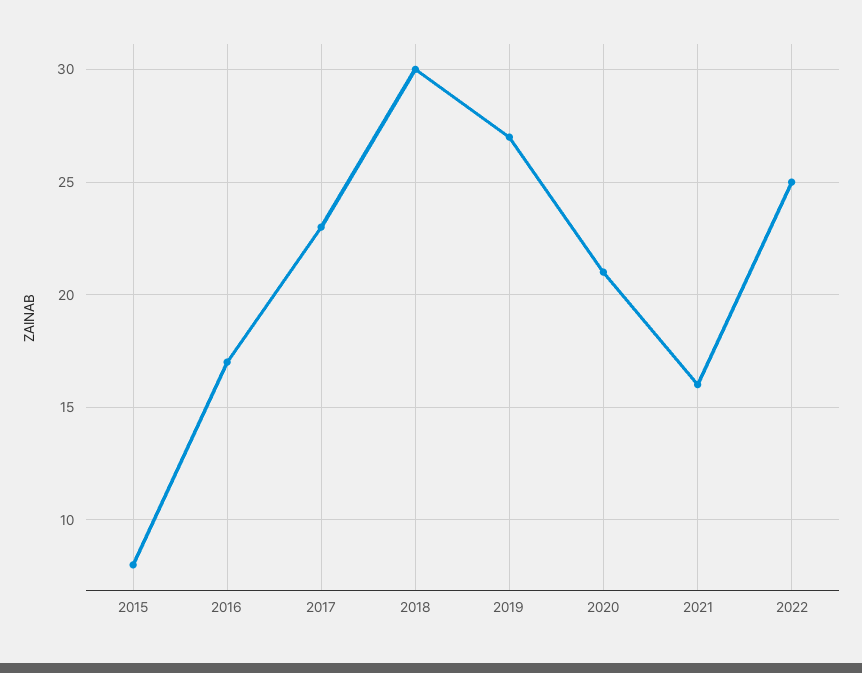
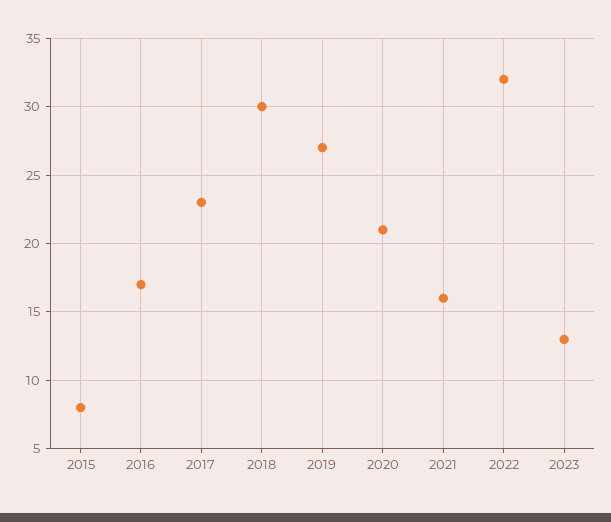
2022: 25 -> 32
2023: none -> 13

